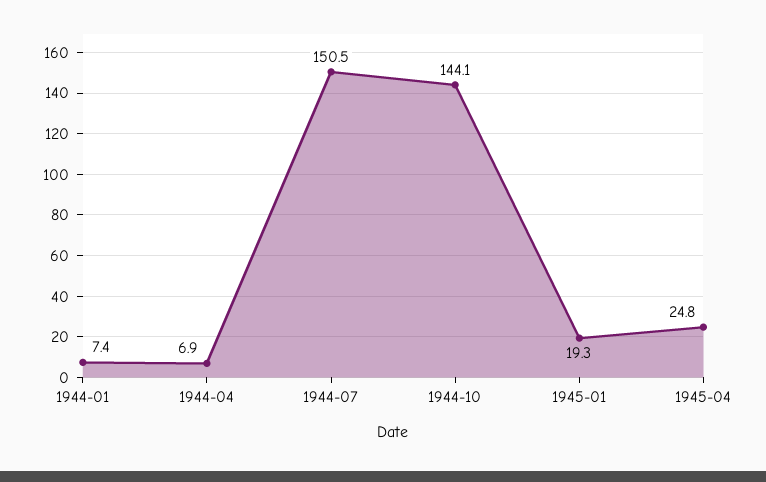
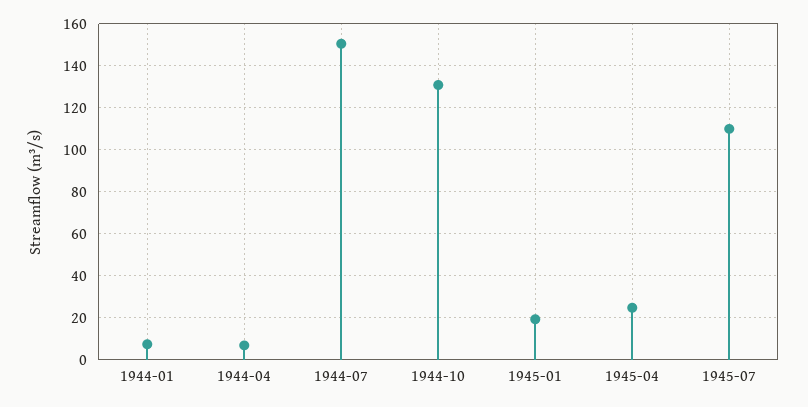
1944-10: 144.1 -> 130
1945-07: none -> 110

